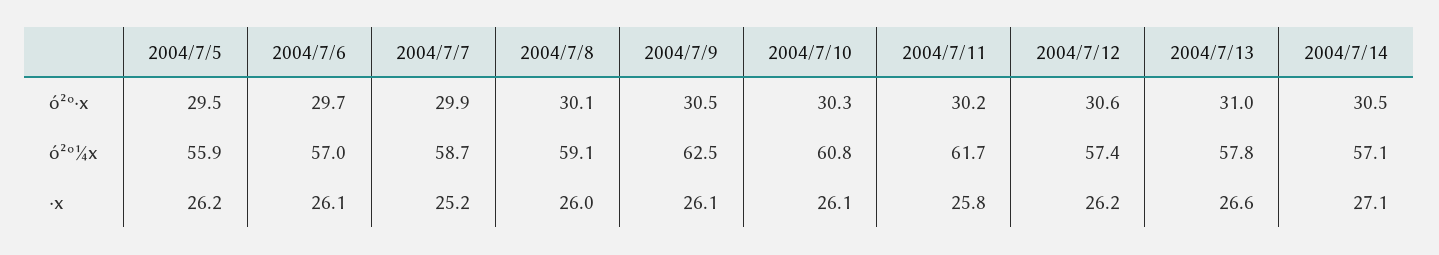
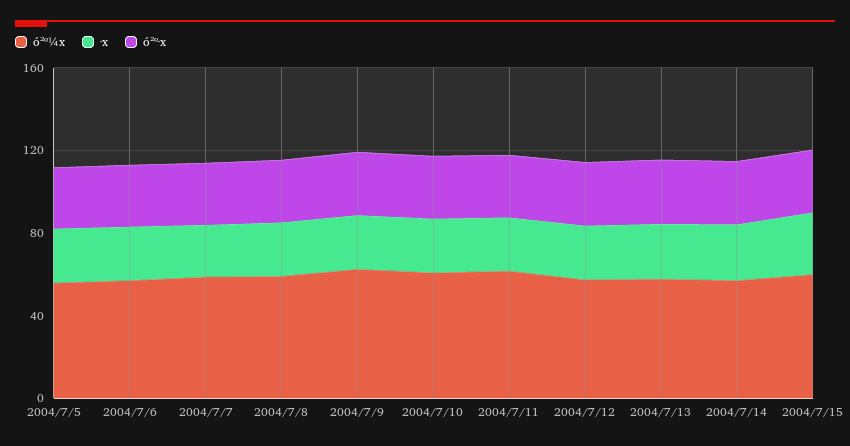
ó²º¼x, 2004/7/15: none -> 60
·x, 2004/7/15: none -> 30
ó²º·x, 2004/7/15: none -> 30

